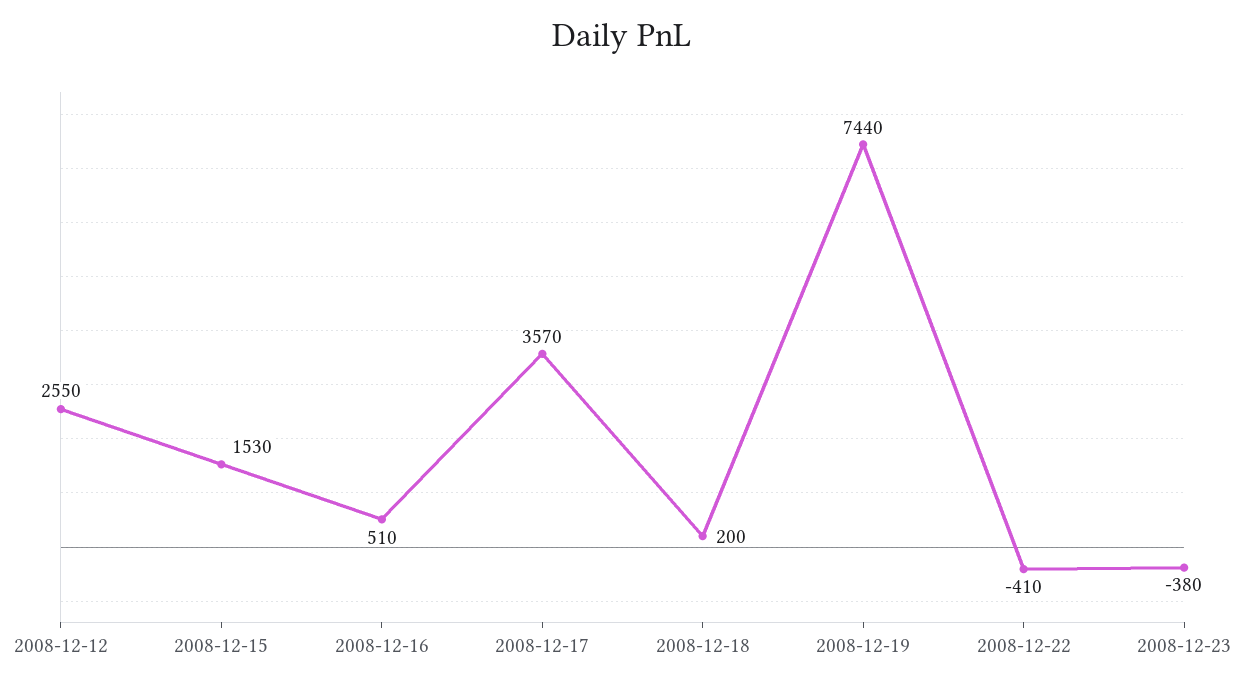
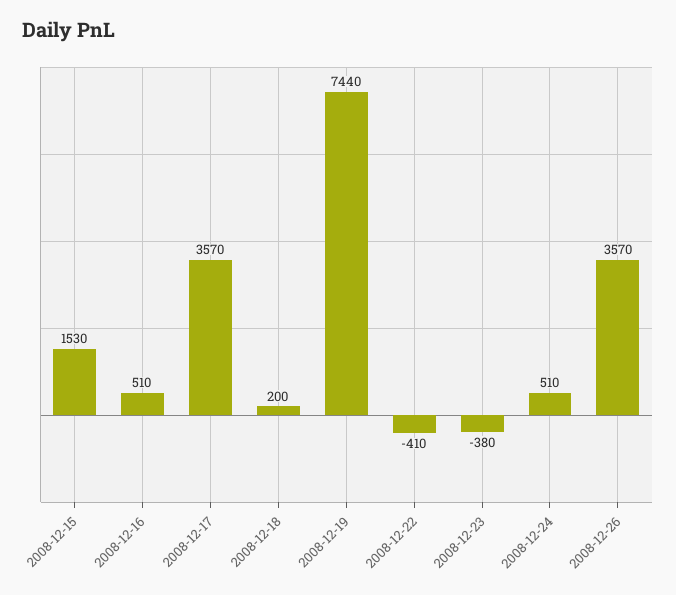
2008-12-12: 2550 -> none
2008-12-24: none -> 510
2008-12-26: none -> 3570

